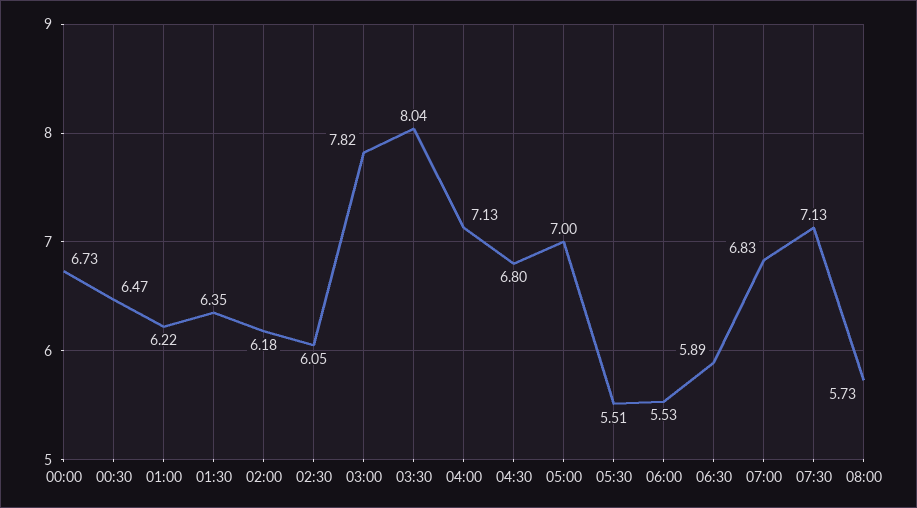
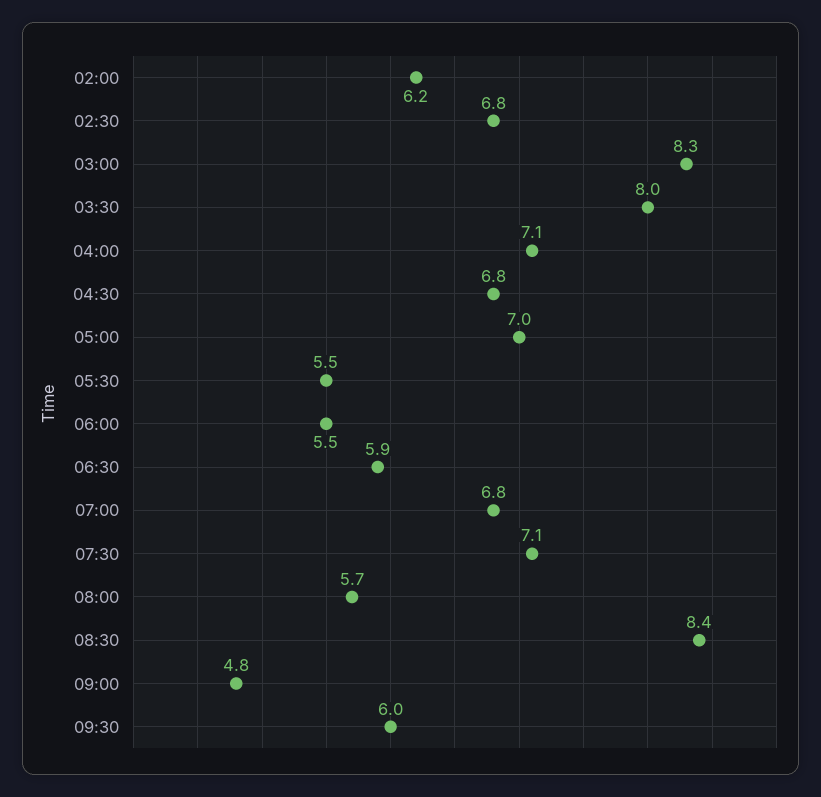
00:00: 6.73 -> none
00:30: 6.47 -> none
01:00: 6.22 -> none
01:30: 6.35 -> none
02:30: 6.05 -> 6.8
03:00: 7.82 -> 8.3
08:30: none -> 8.4
09:00: none -> 4.8
09:30: none -> 6

